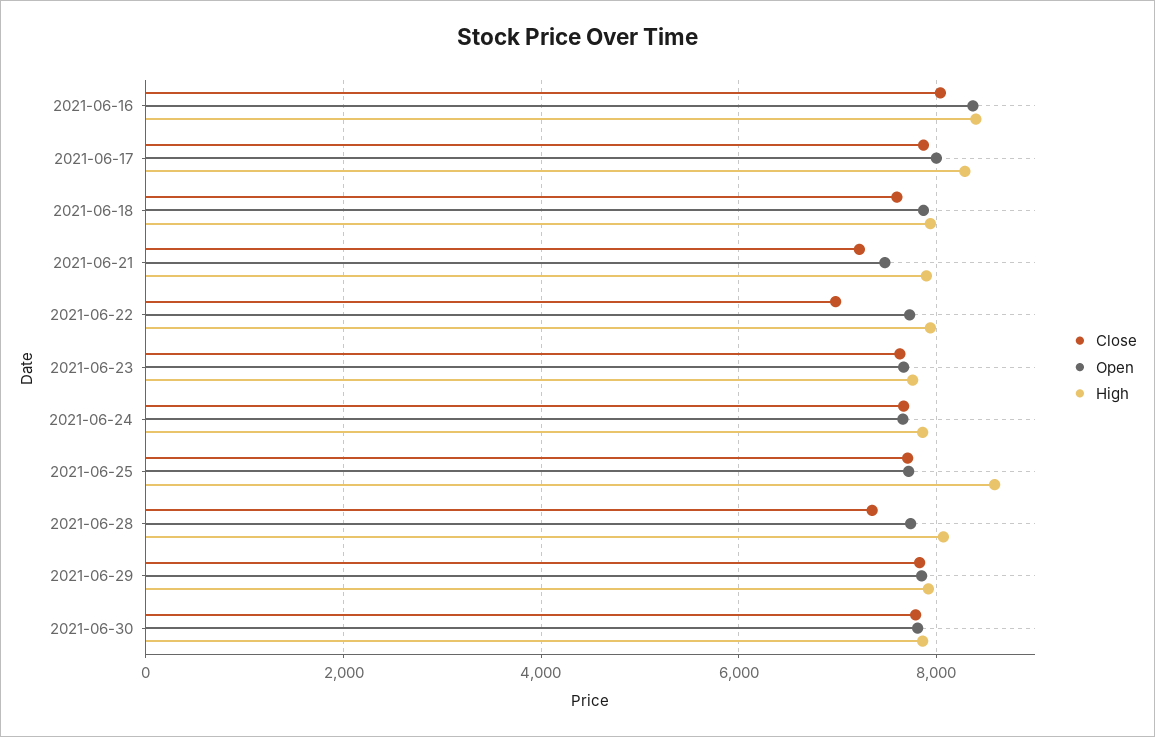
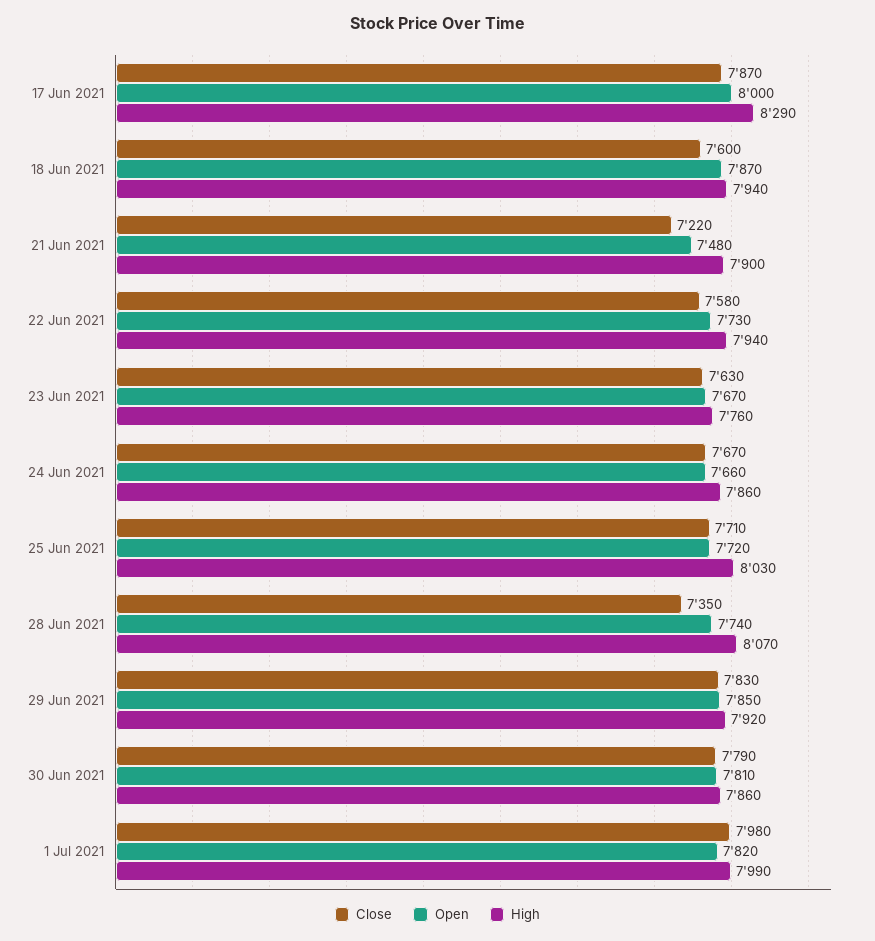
Close, 2021-06-16: 8000 -> none
Open, 2021-06-16: 8400 -> none
High, 2021-06-16: 8400 -> none
Close, 2021-06-22: 7000 -> 7580
High, 2021-06-25: 8600 -> 8030
Close, 1 Jul 2021: none -> 7980
Open, 1 Jul 2021: none -> 7820
High, 1 Jul 2021: none -> 7990

